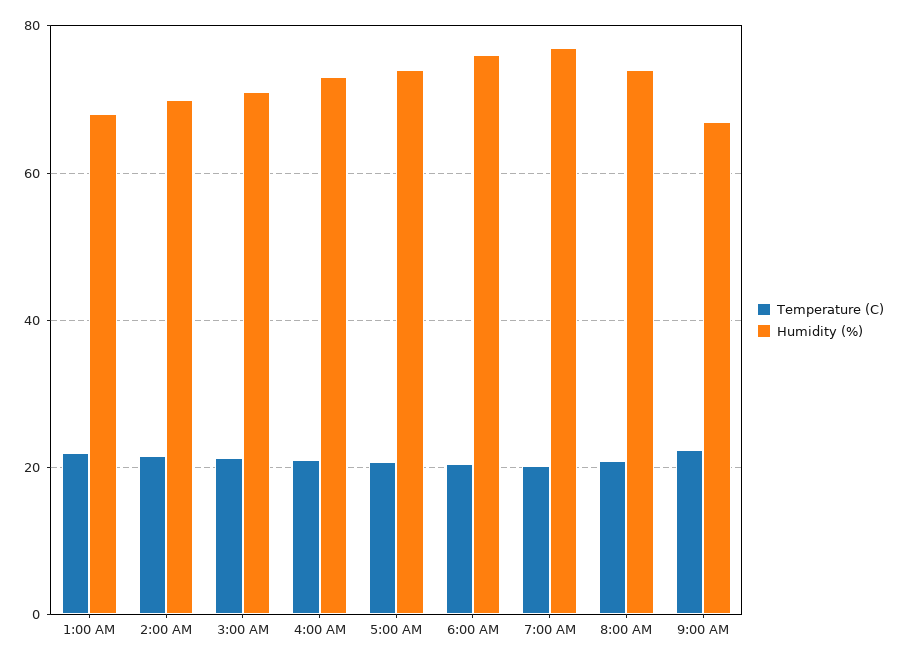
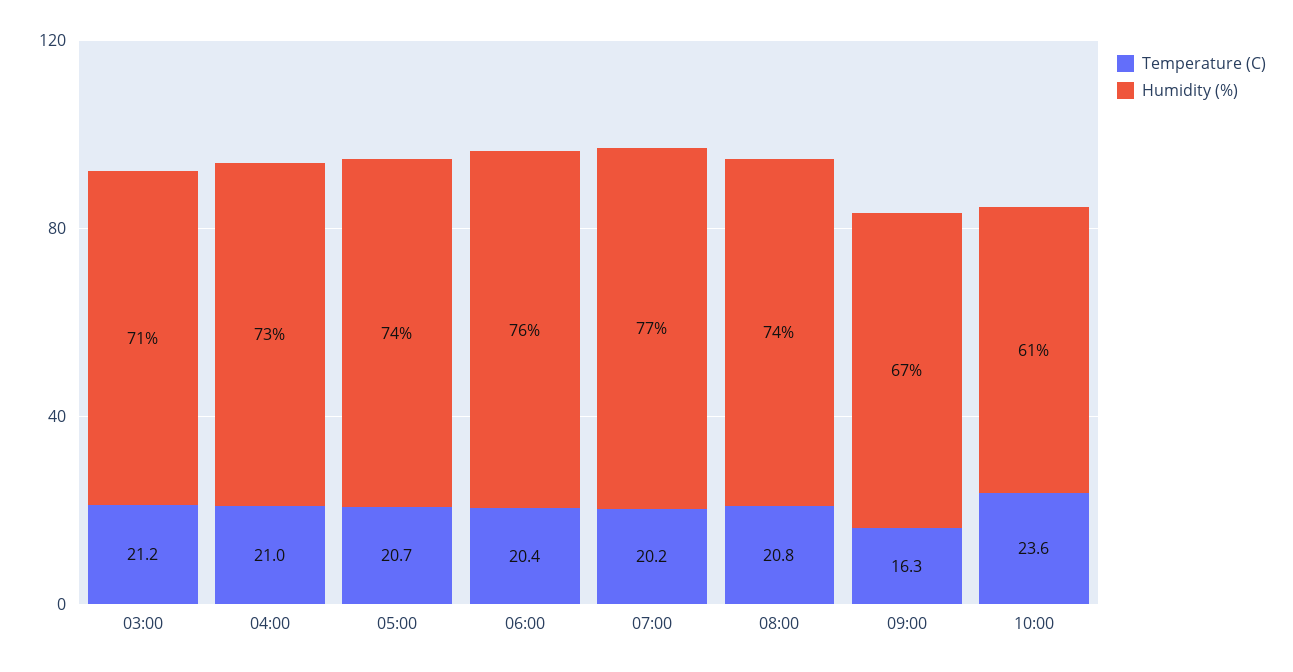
Temperature (C), 1:00 AM: 22 -> none
Humidity (%), 1:00 AM: 68 -> none
Temperature (C), 2:00 AM: 22 -> none
Humidity (%), 2:00 AM: 70 -> none
Temperature (C), 9:00 AM: 22 -> 16.3
Temperature (C), 10:00: none -> 23.6
Humidity (%), 10:00: none -> 61

